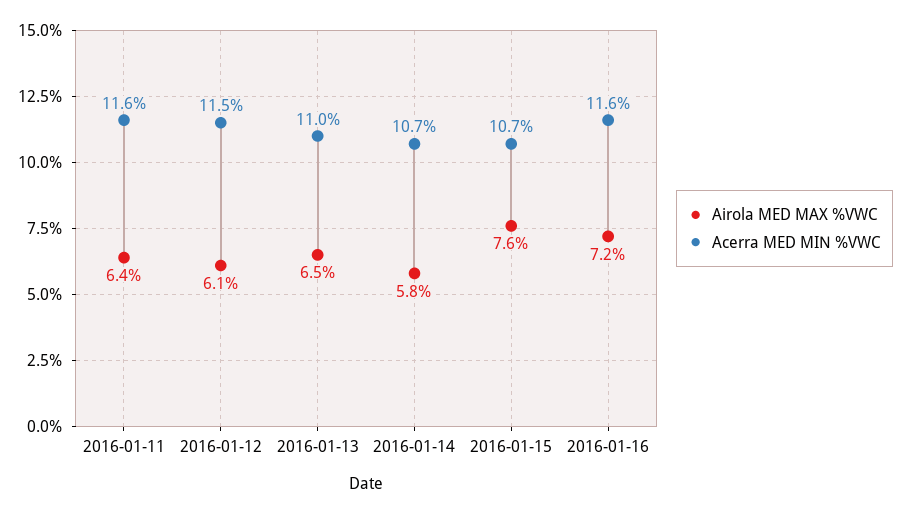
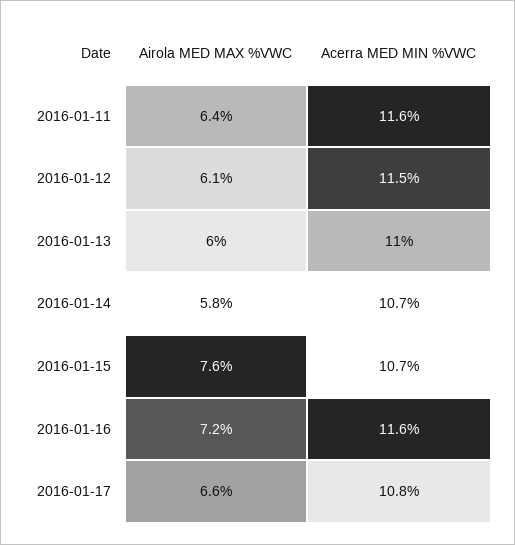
Airola MED MAX %VWC, 2016-01-13: 6.5 -> 6
Airola MED MAX %VWC, 2016-01-17: none -> 6.6
Acerra MED MIN %VWC, 2016-01-17: none -> 10.8

